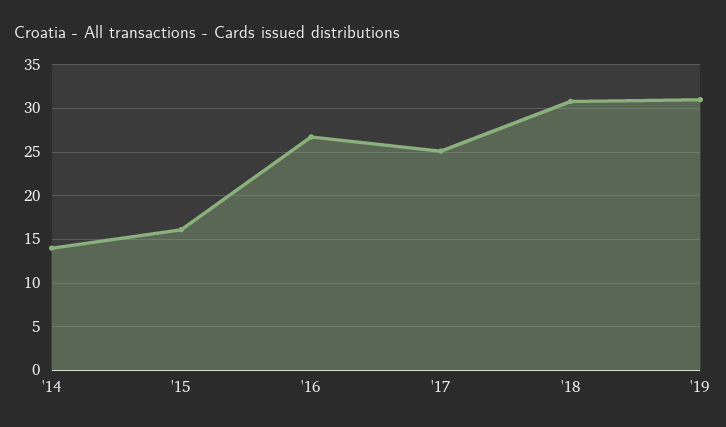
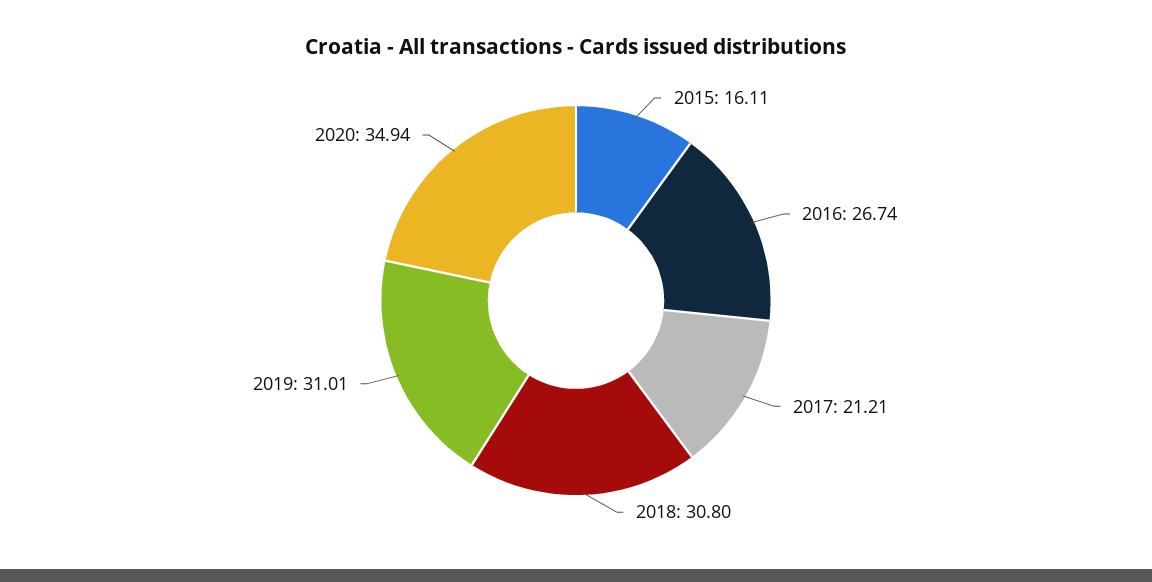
'14: 14 -> none
'17: 25 -> 21.21
2020: none -> 34.94

